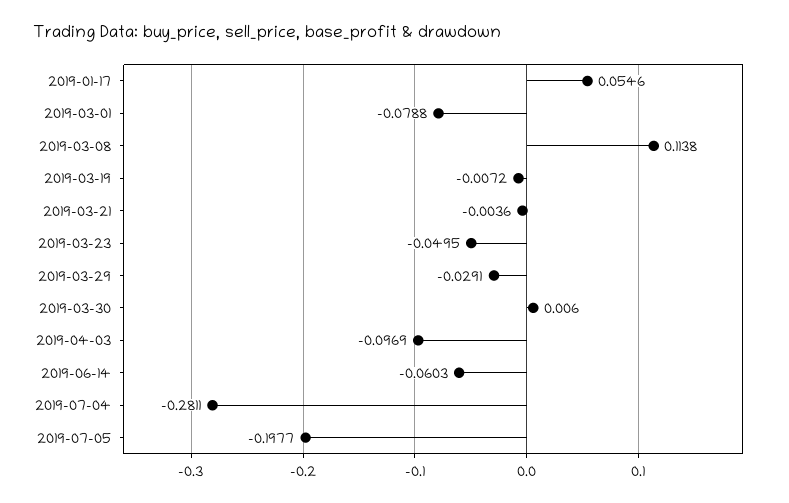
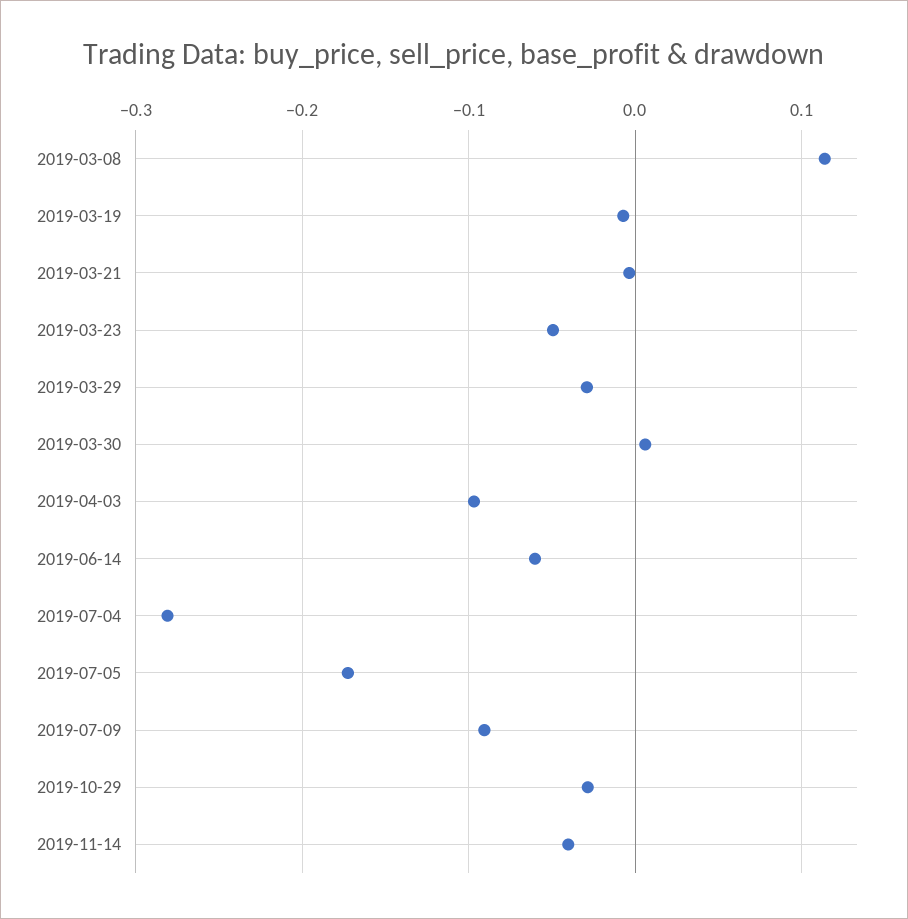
2019-01-17: 0.0546 -> none
2019-03-01: -0.0788 -> none
2019-07-05: -0.1977 -> -0.17
2019-07-09: none -> -0.09
2019-10-29: none -> -0.03
2019-11-14: none -> -0.04

